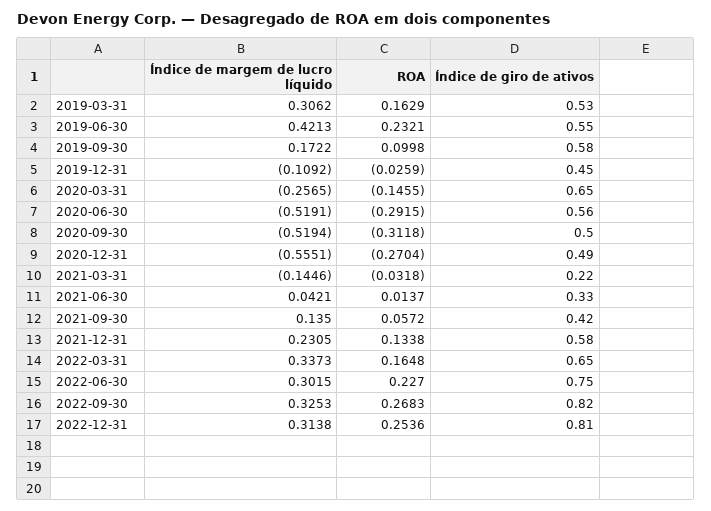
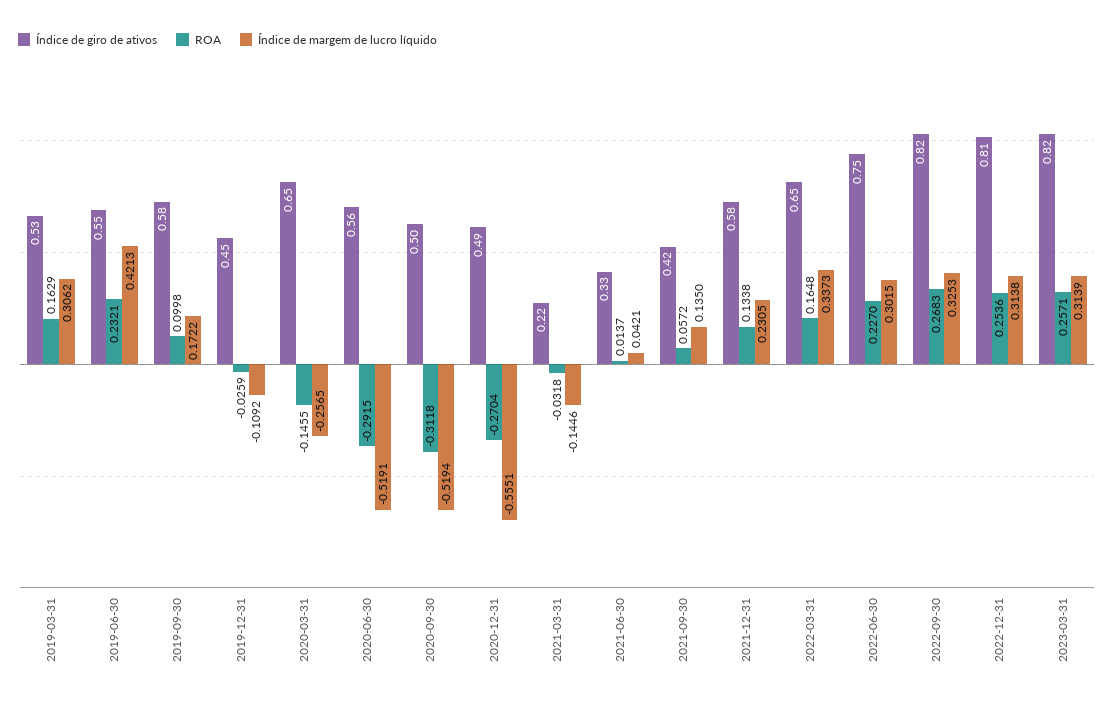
Índice de giro de ativos, 2023-03-31: none -> 0.82
ROA, 2023-03-31: none -> 0.2571
Índice de margem de lucro líquido, 2023-03-31: none -> 0.3139

